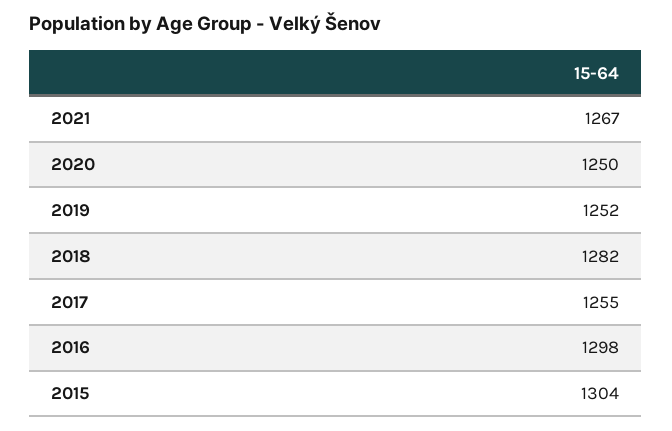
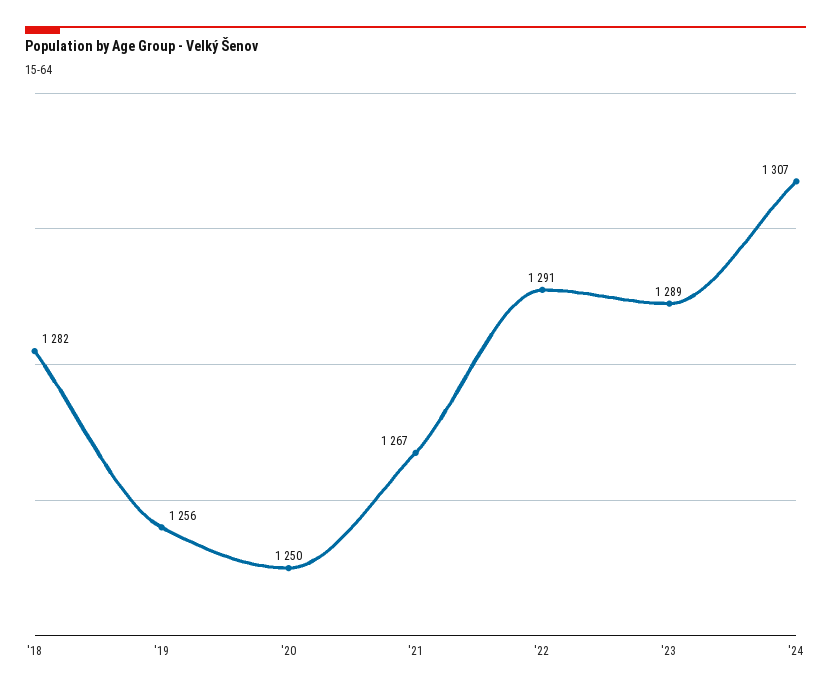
2019: 1252 -> 1256
2017: 1255 -> none
2016: 1298 -> none
2015: 1304 -> none
'22: none -> 1291
'23: none -> 1289
'24: none -> 1307

